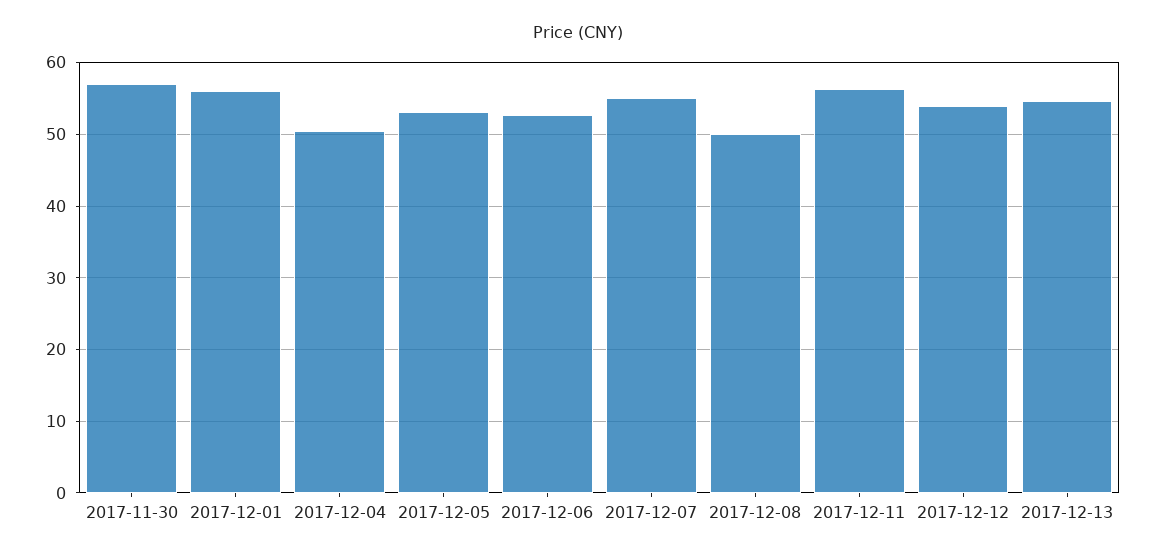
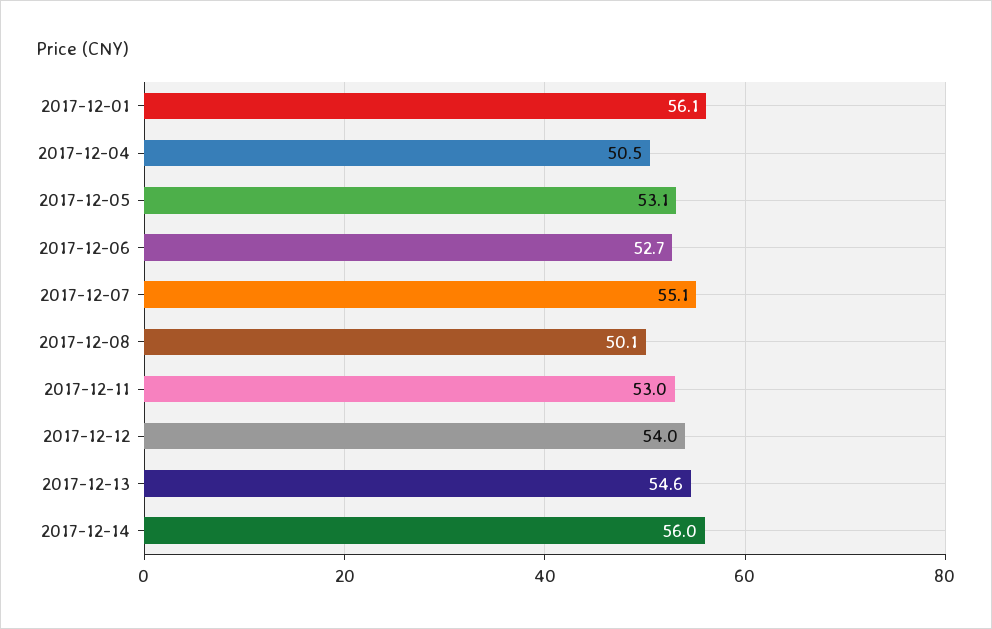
2017-11-30: 57 -> none
2017-12-11: 56 -> 53
2017-12-14: none -> 56

